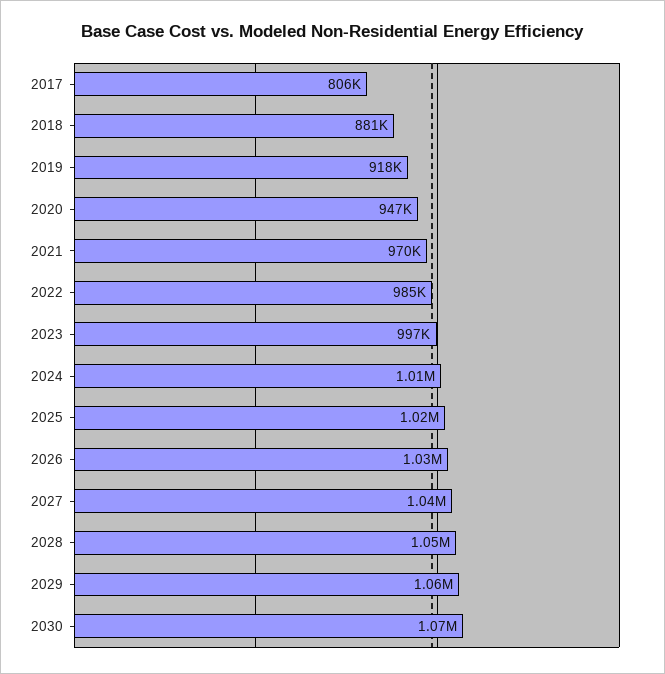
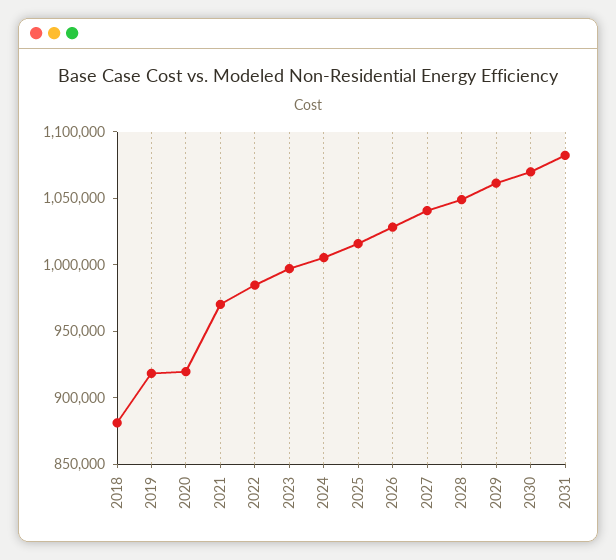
2017: 806000 -> none
2020: 947000 -> 920000
2031: none -> 1080000

